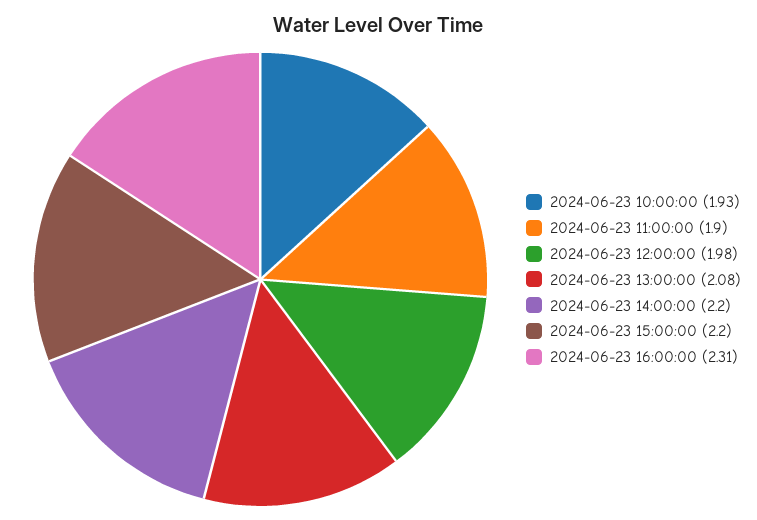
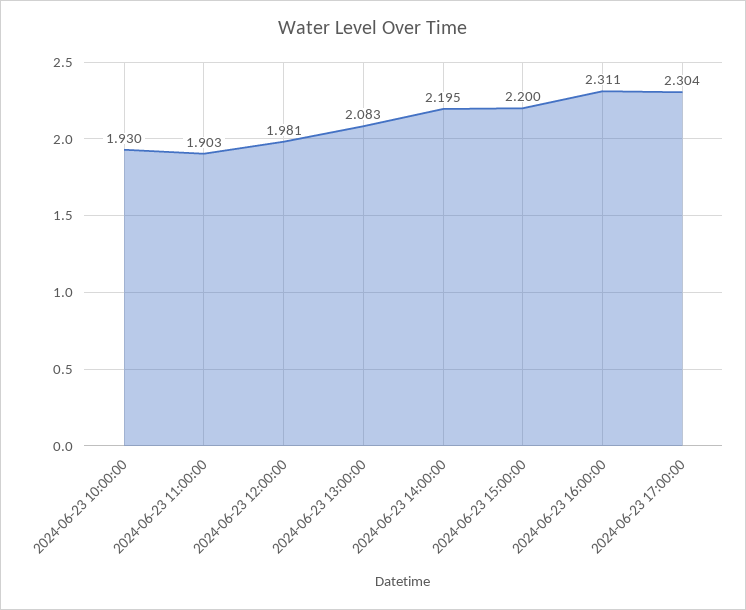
2024-06-23 17:00:00: none -> 2.304

